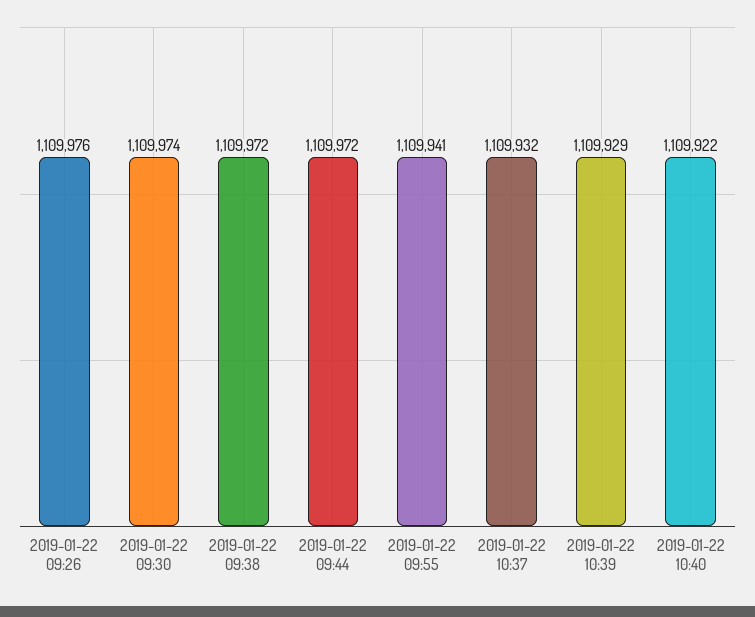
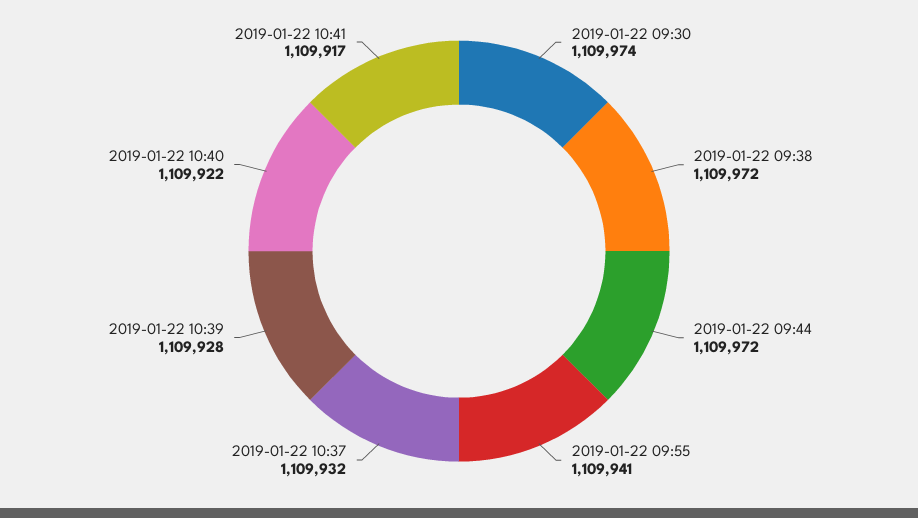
2019-01-22 09:26: 1109976 -> none
2019-01-22 10:39: 1109929 -> 1109928
2019-01-22 10:41: none -> 1109917

